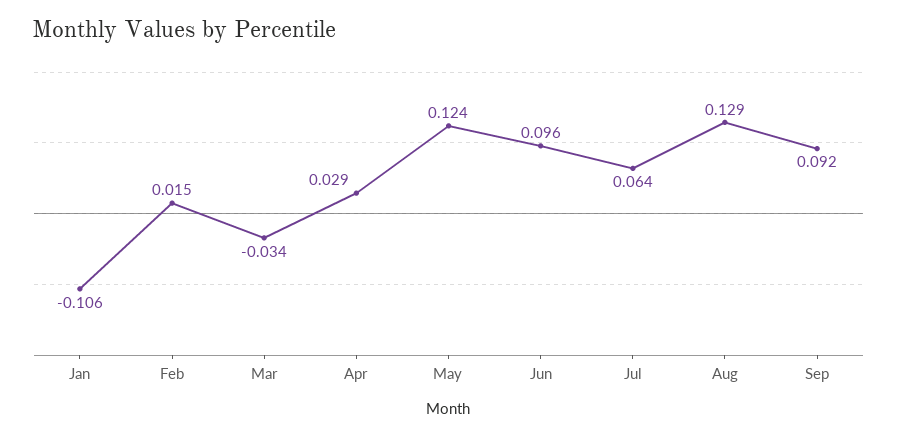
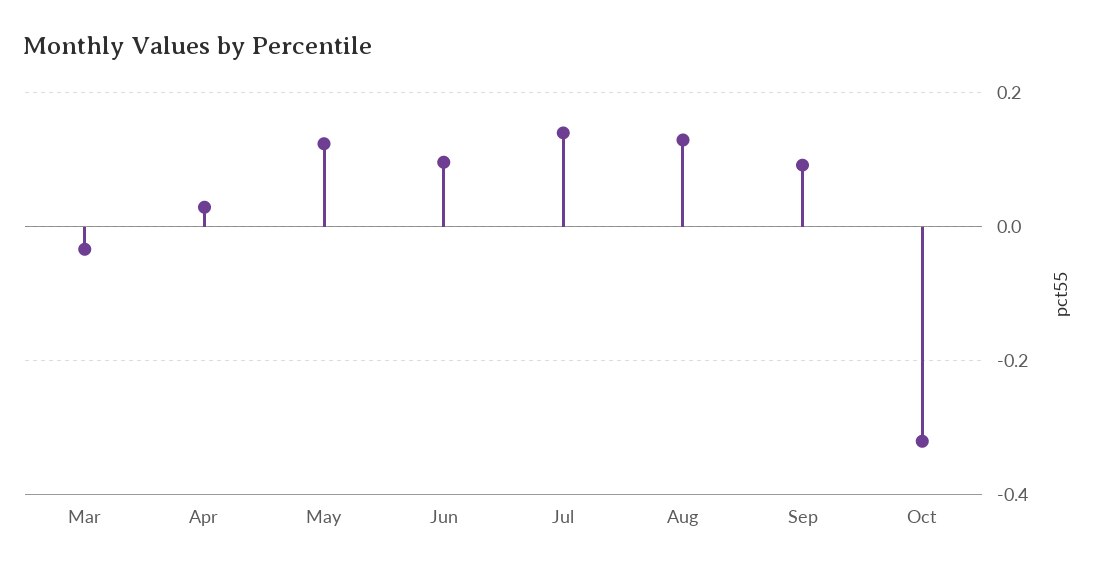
Jan: -0.106 -> none
Feb: 0.015 -> none
Jul: 0.064 -> 0.14
Oct: none -> -0.32

